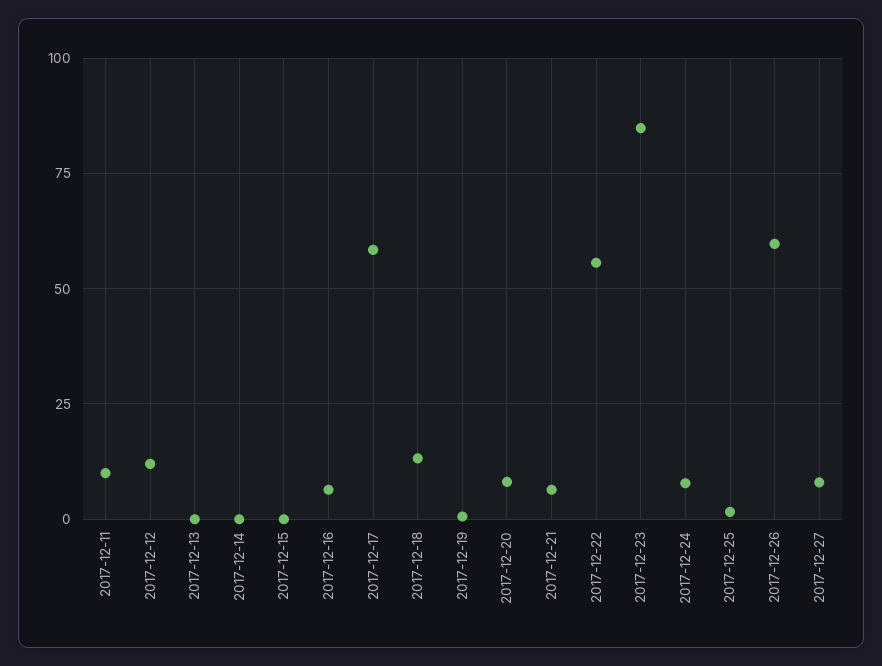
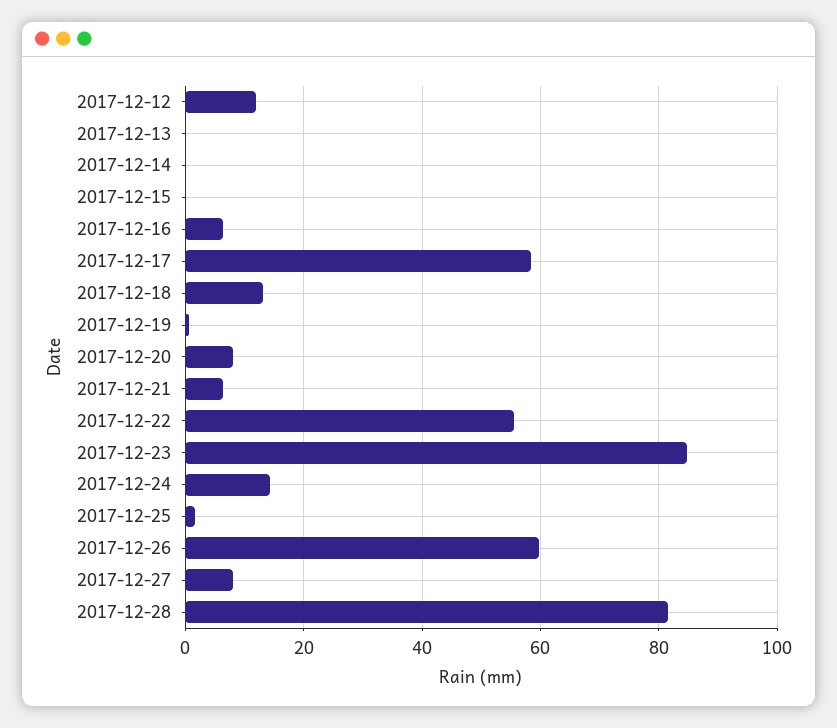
2017-12-11: 10 -> none
2017-12-24: 7.5 -> 14
2017-12-28: none -> 82

